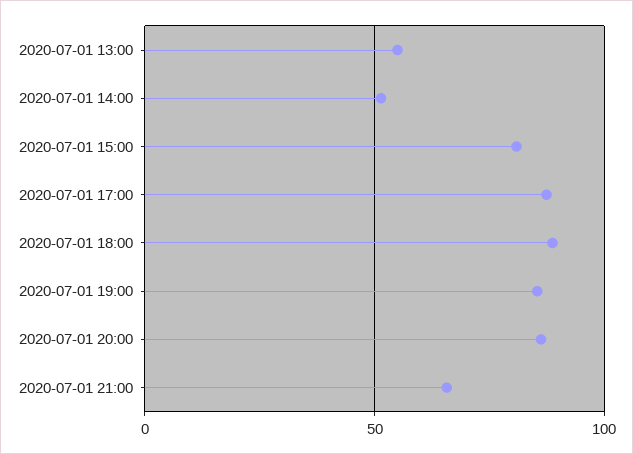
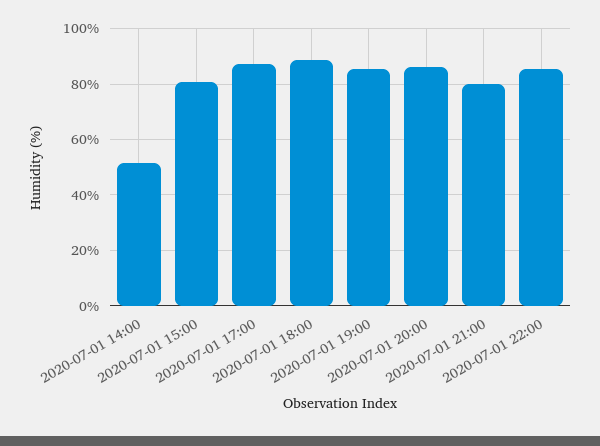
2020-07-01 13:00: 55 -> none
2020-07-01 21:00: 65 -> 80
2020-07-01 22:00: none -> 85

